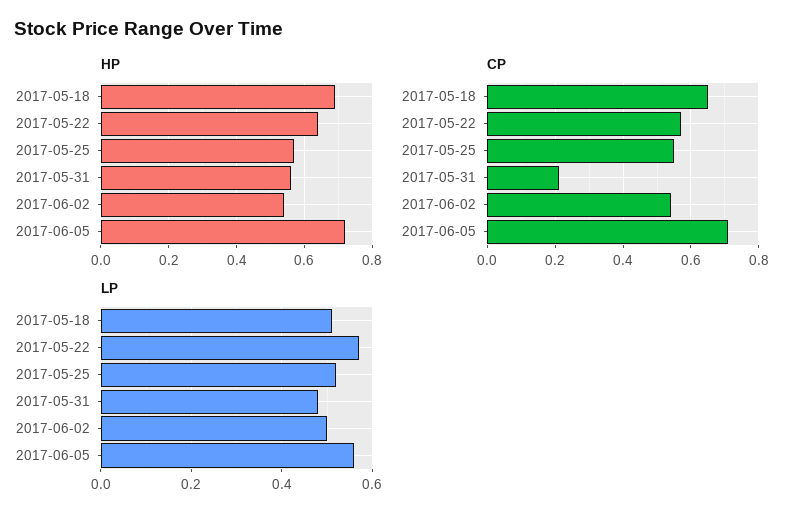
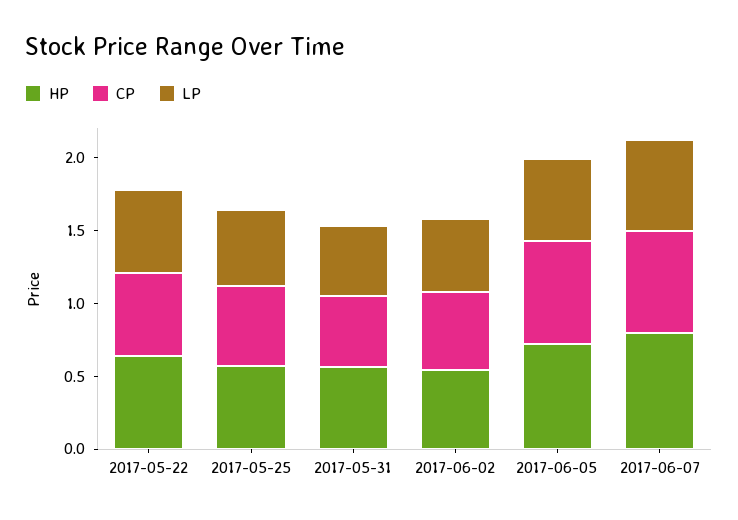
HP, 2017-05-18: 0.7 -> none
CP, 2017-05-18: 0.65 -> none
CP, 2017-05-31: 0.2 -> 0.5
LP, 2017-05-18: 0.5 -> none
HP, 2017-06-07: none -> 0.8
CP, 2017-06-07: none -> 0.7
LP, 2017-06-07: none -> 0.6

